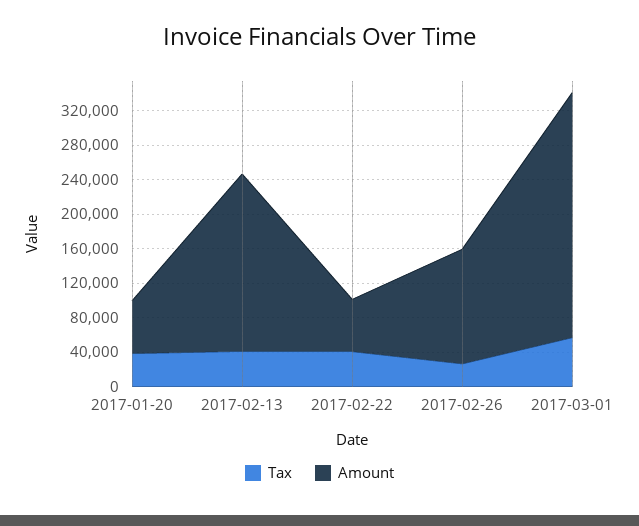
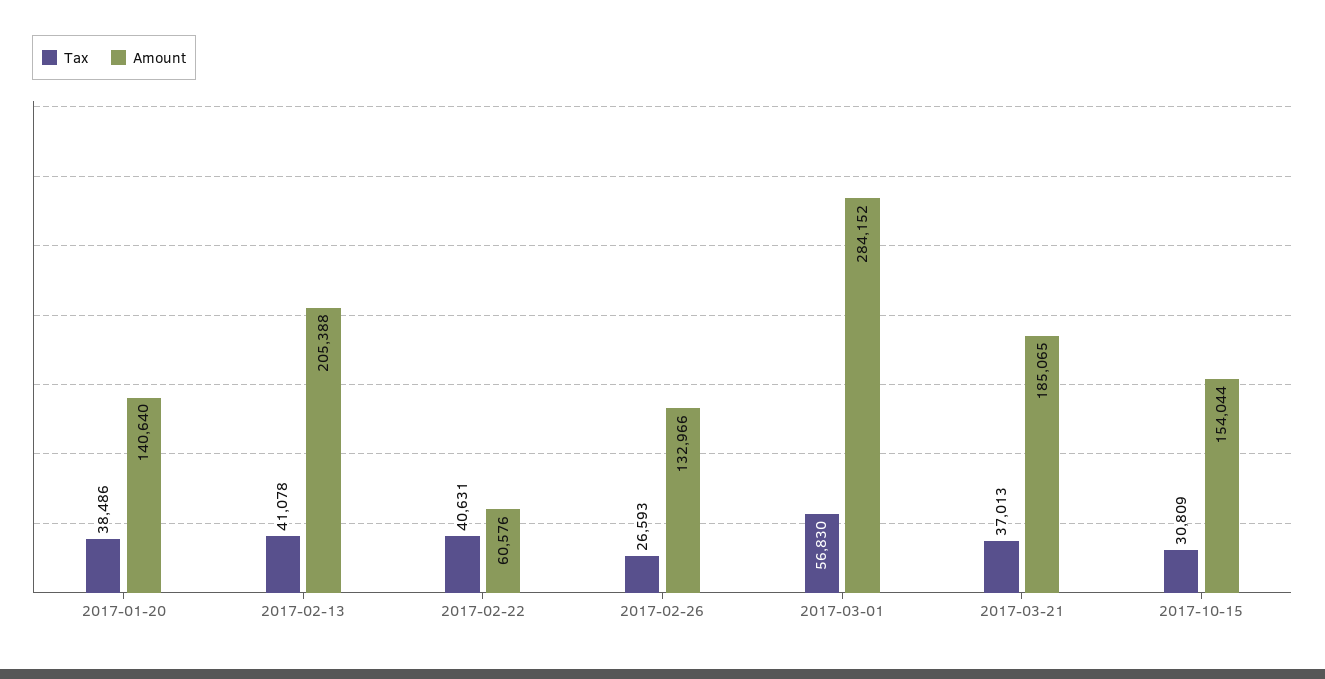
Amount, 2017-01-20: 60000 -> 140640
Tax, 2017-03-21: none -> 37013
Amount, 2017-03-21: none -> 185065
Tax, 2017-10-15: none -> 30809
Amount, 2017-10-15: none -> 154044

